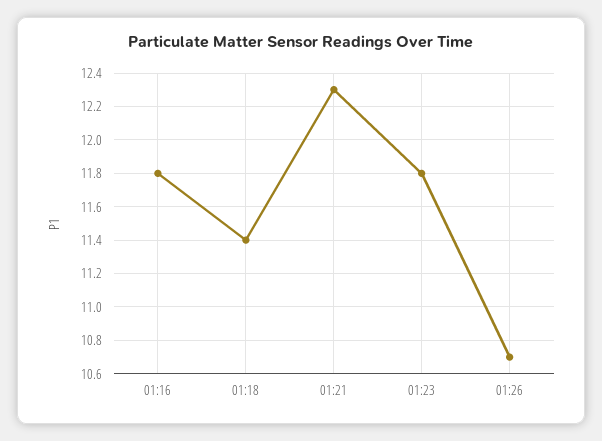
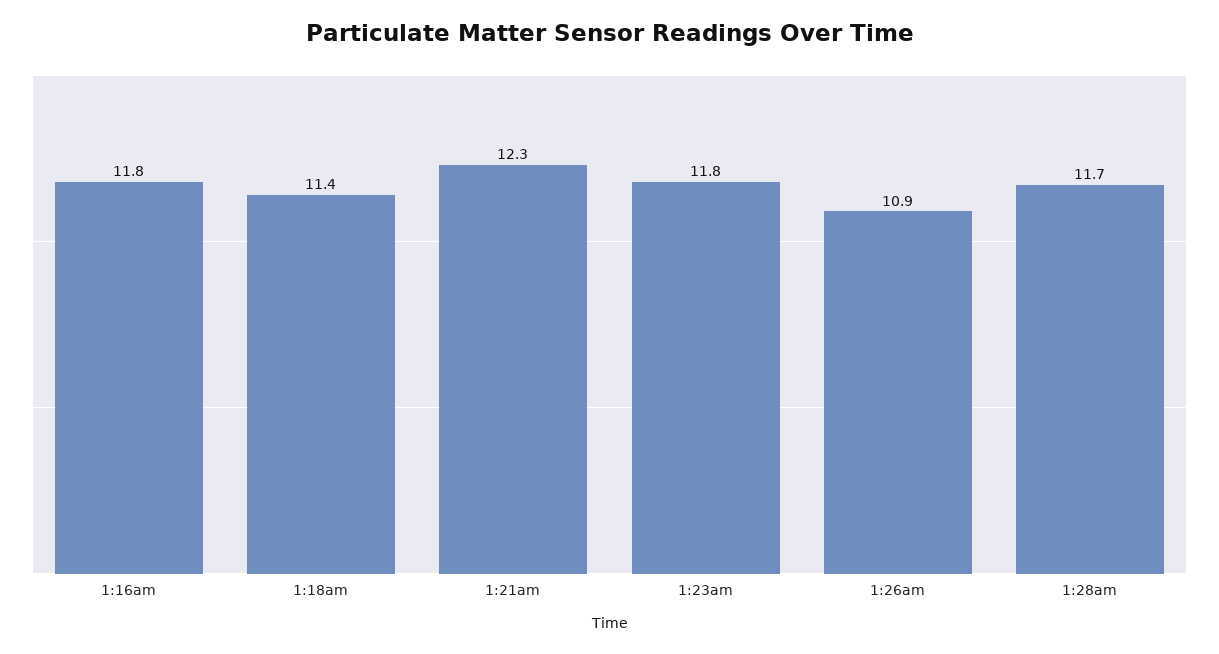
01:26: 10.7 -> 10.9
1:28am: none -> 11.7

